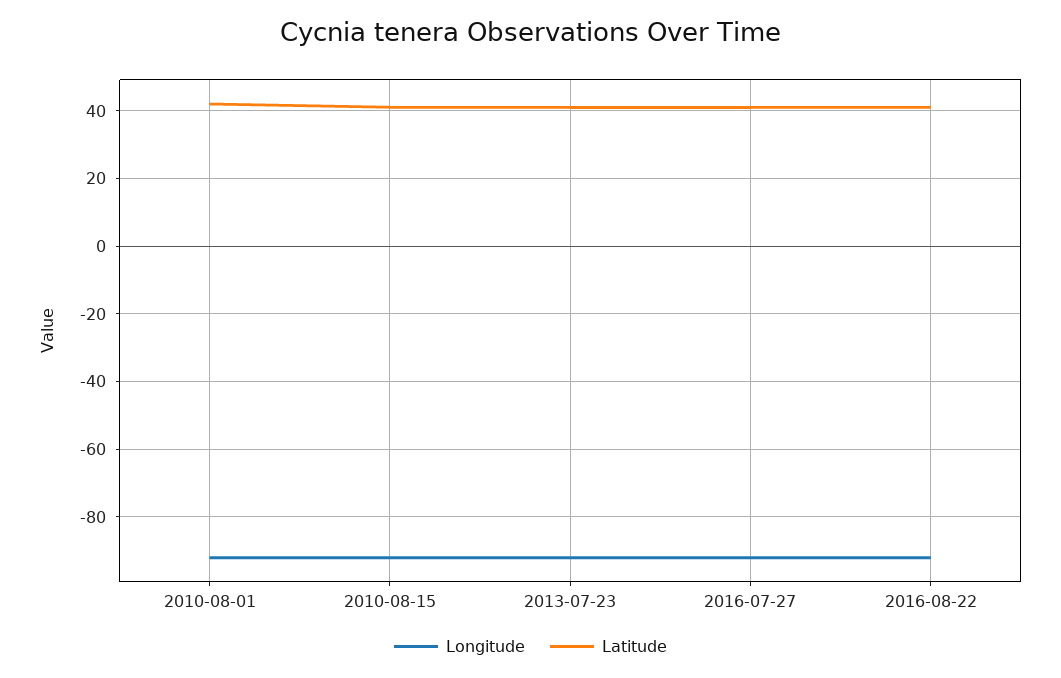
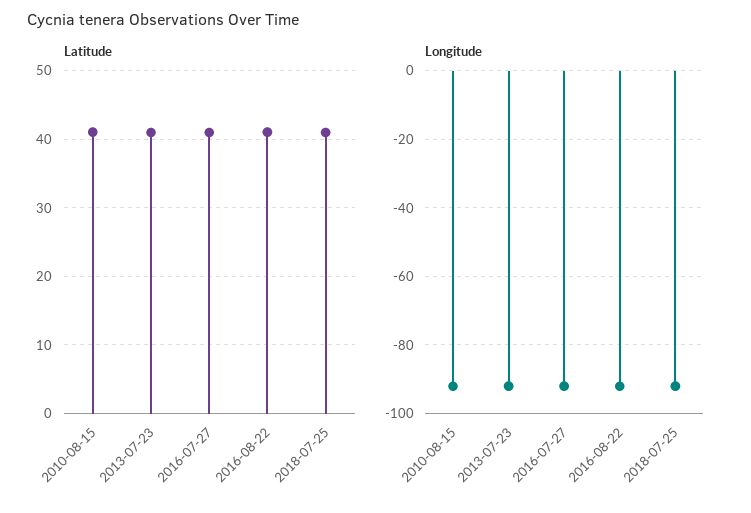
Longitude, 2010-08-01: -92 -> none
Latitude, 2010-08-01: 42 -> none
Latitude, 2018-07-25: none -> 41
Longitude, 2018-07-25: none -> -92

